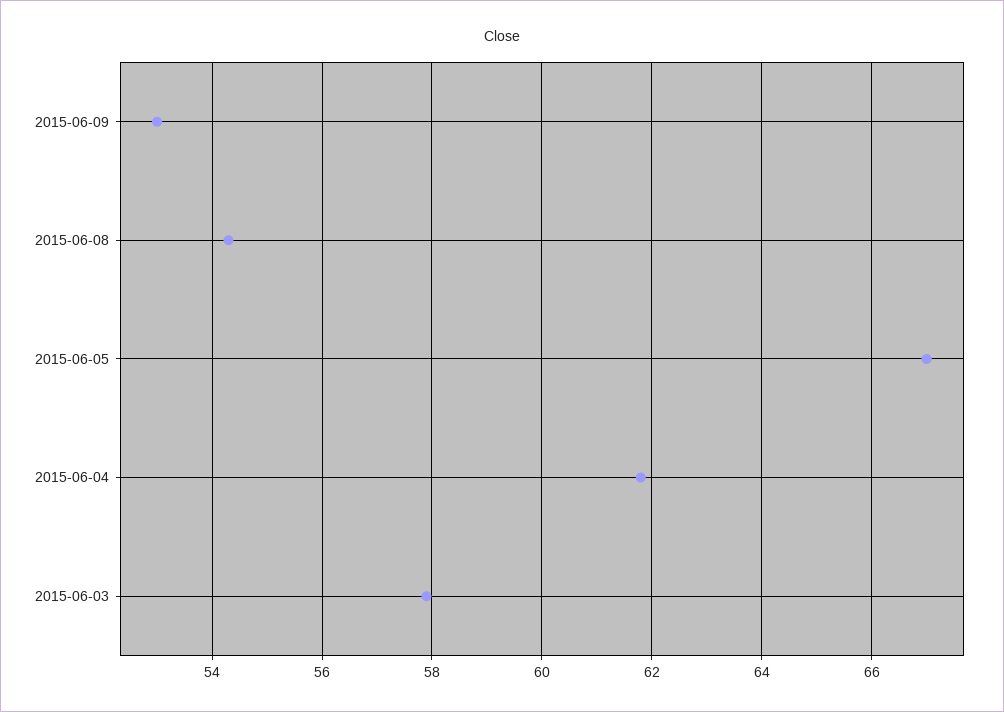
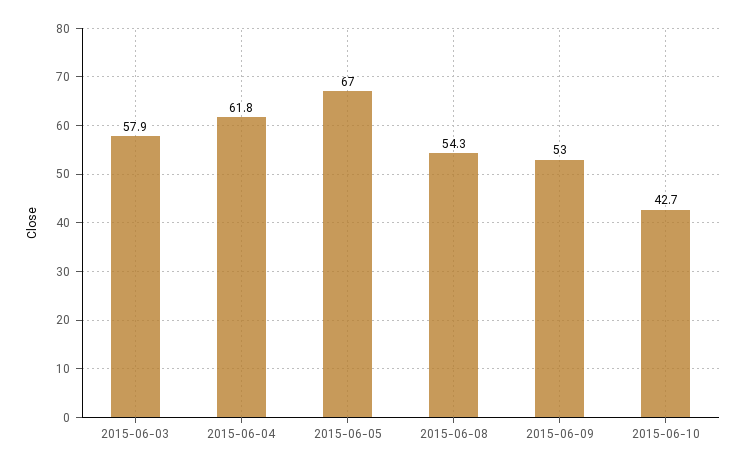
2015-06-10: none -> 42.7

